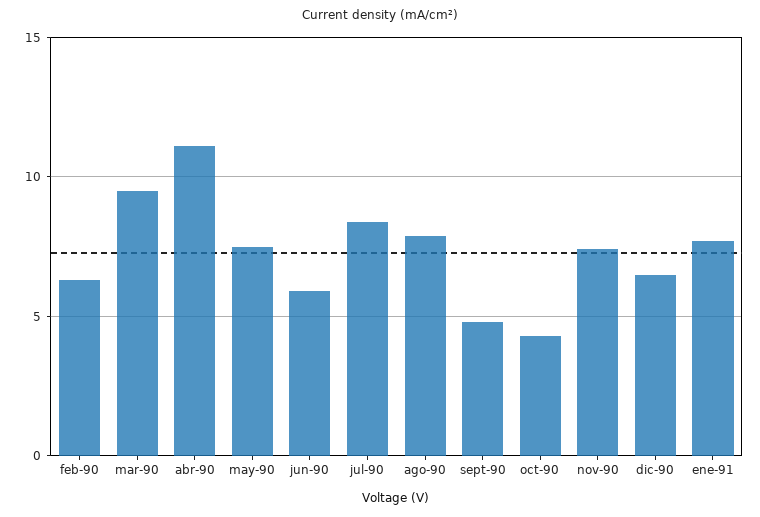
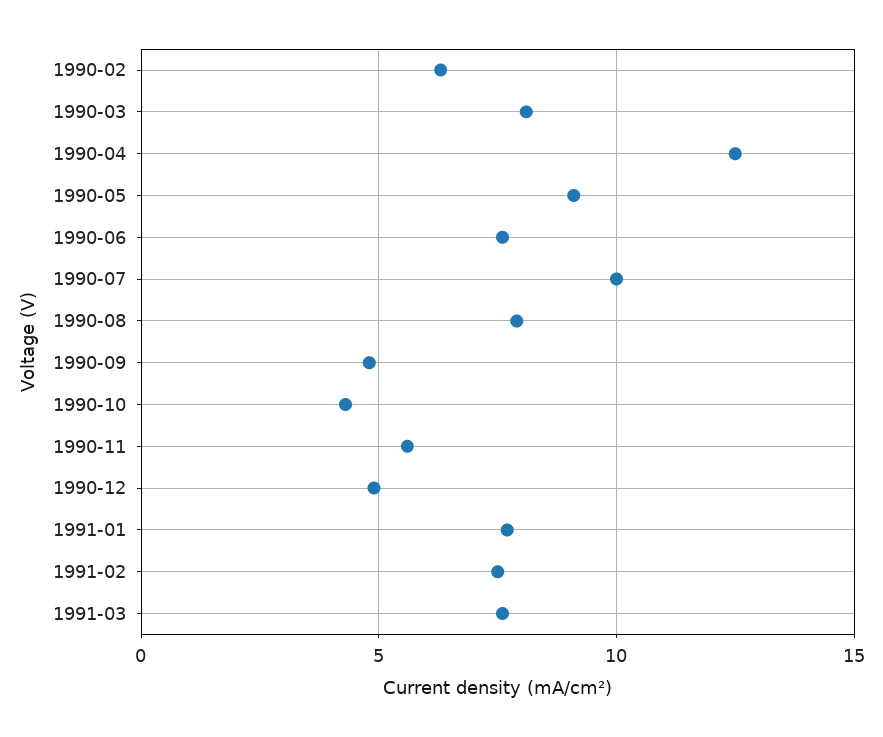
mar-90: 9.5 -> 8
abr-90: 11 -> 12.5
may-90: 7.5 -> 9
jun-90: 6 -> 7.5
jul-90: 8.5 -> 10
nov-90: 7.5 -> 5.5
dic-90: 6.5 -> 5
1991-02: none -> 7.5
1991-03: none -> 7.5

